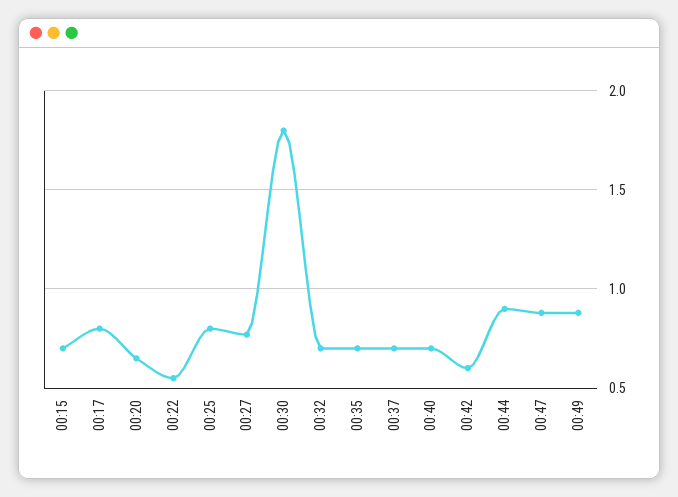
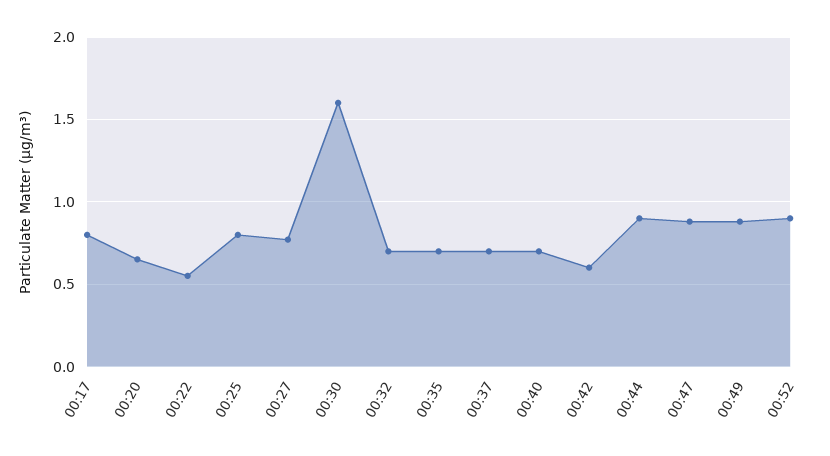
00:15: 0.7 -> none
00:30: 1.8 -> 1.6
00:52: none -> 0.9

